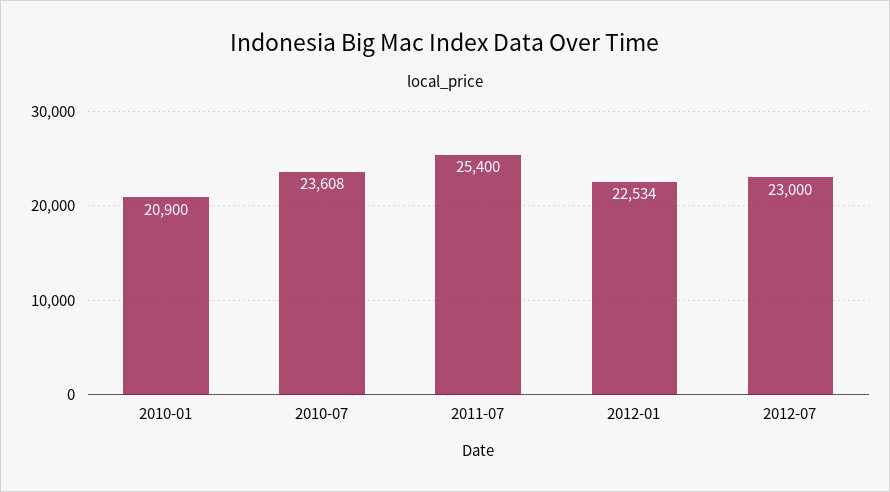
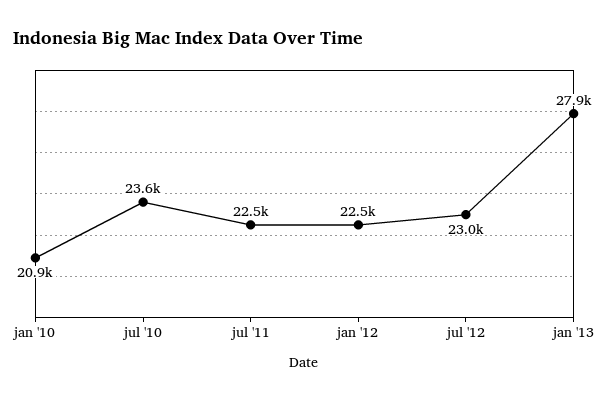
2011-07: 25400 -> 22500
jan '13: none -> 27900

